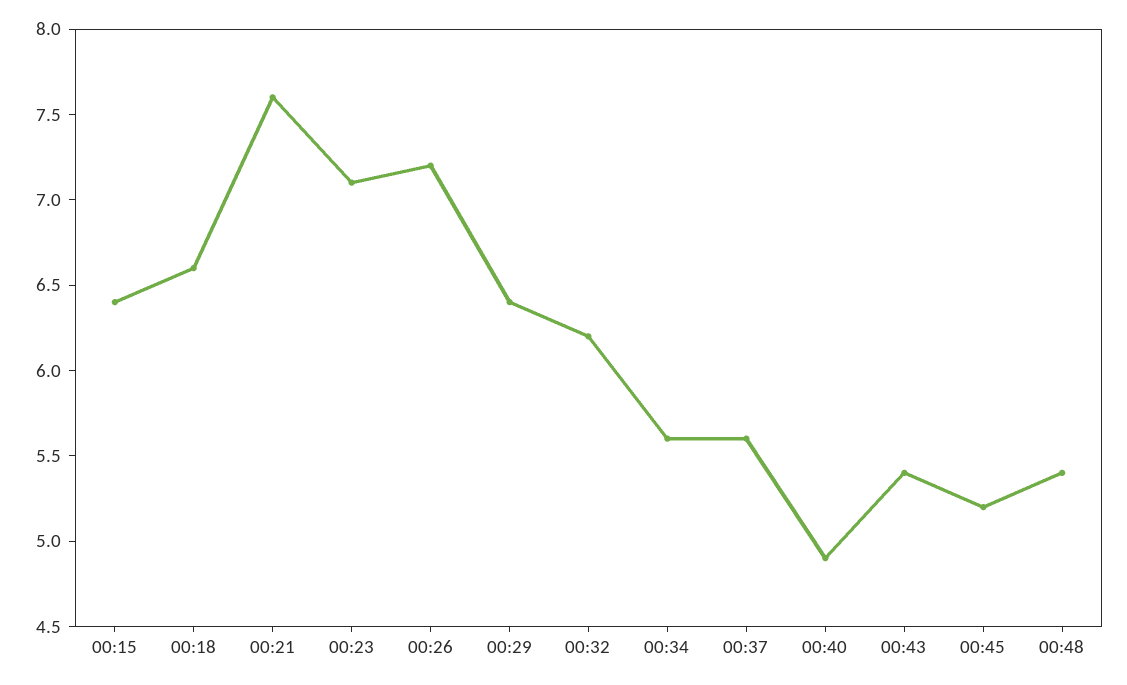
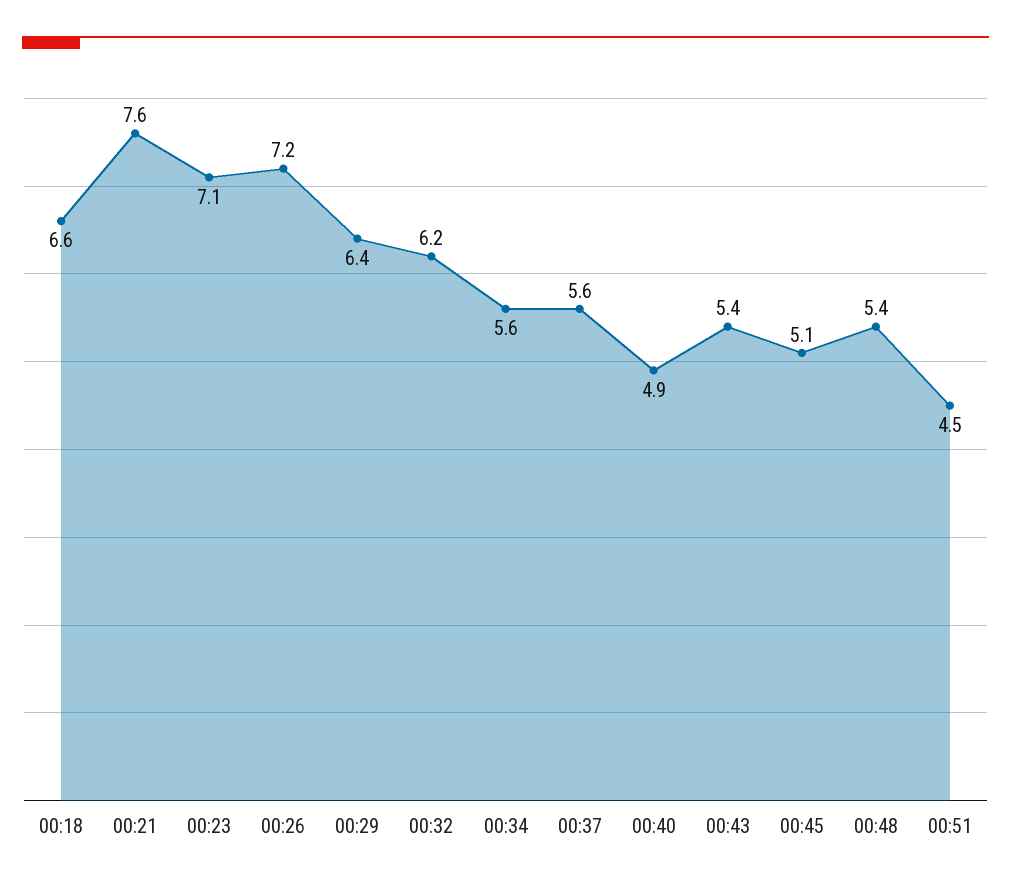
00:15: 6.4 -> none
00:45: 5.2 -> 5.1
00:51: none -> 4.5

